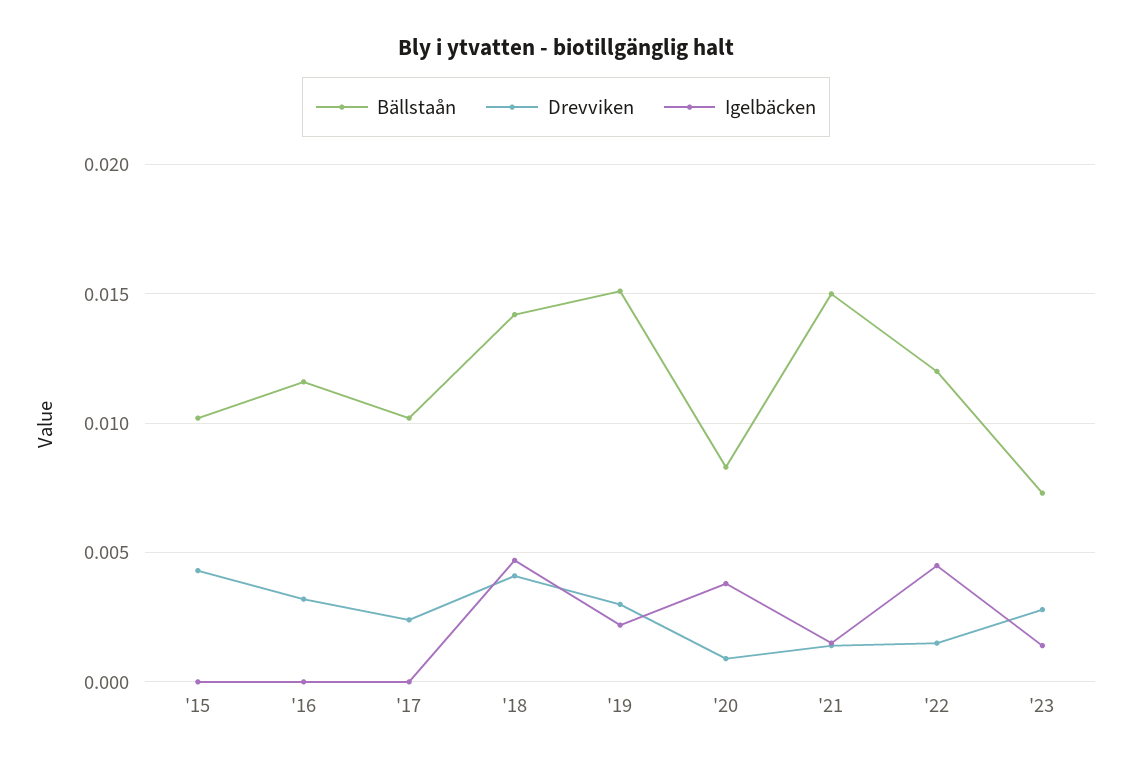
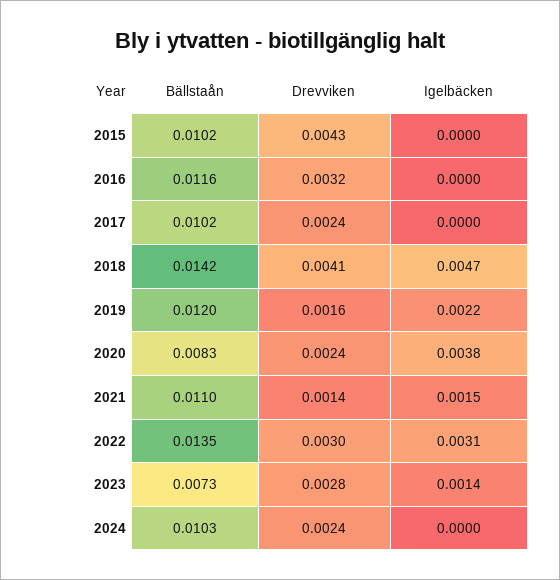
Bällstaån, '19: 0.015 -> 0.012
Drevviken, '19: 0.003 -> 0.0016
Drevviken, '20: 0.001 -> 0.0024
Bällstaån, '21: 0.015 -> 0.011
Bällstaån, '22: 0.012 -> 0.0135
Drevviken, '22: 0.0015 -> 0.003
Igelbäcken, '22: 0.0045 -> 0.0031
Bällstaån, 2024: none -> 0.0103
Drevviken, 2024: none -> 0.0024
Igelbäcken, 2024: none -> 0

